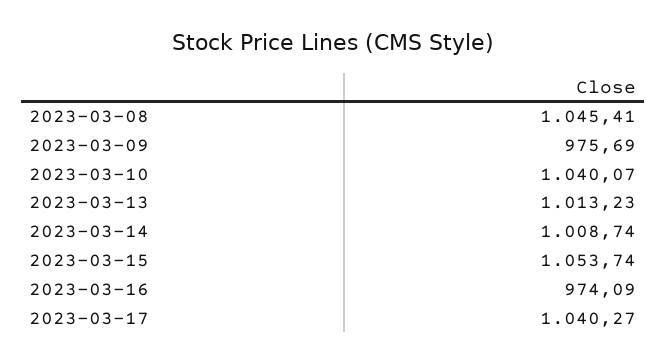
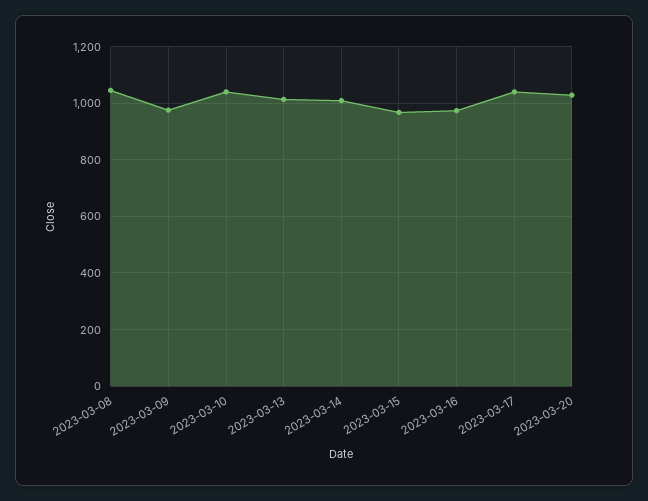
2023-03-15: 1053.74 -> 975
2023-03-20: none -> 1025

